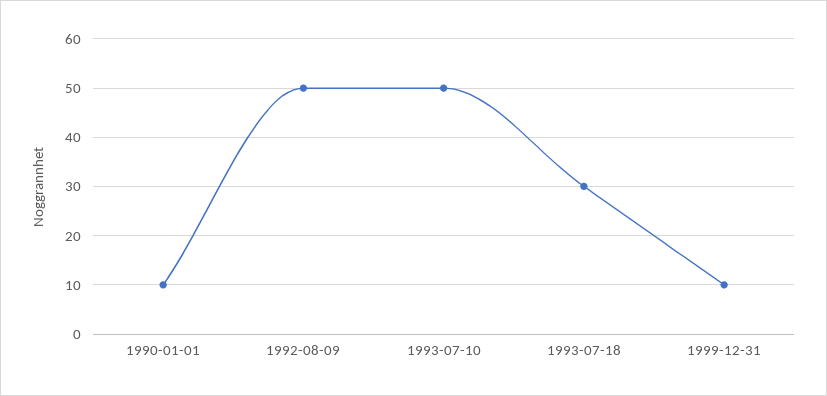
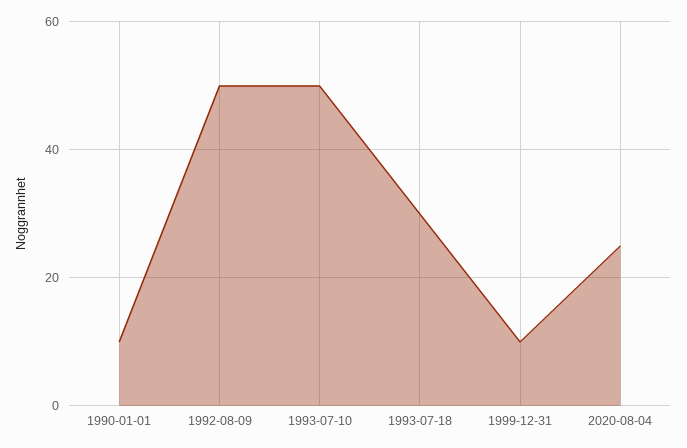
2020-08-04: none -> 25

